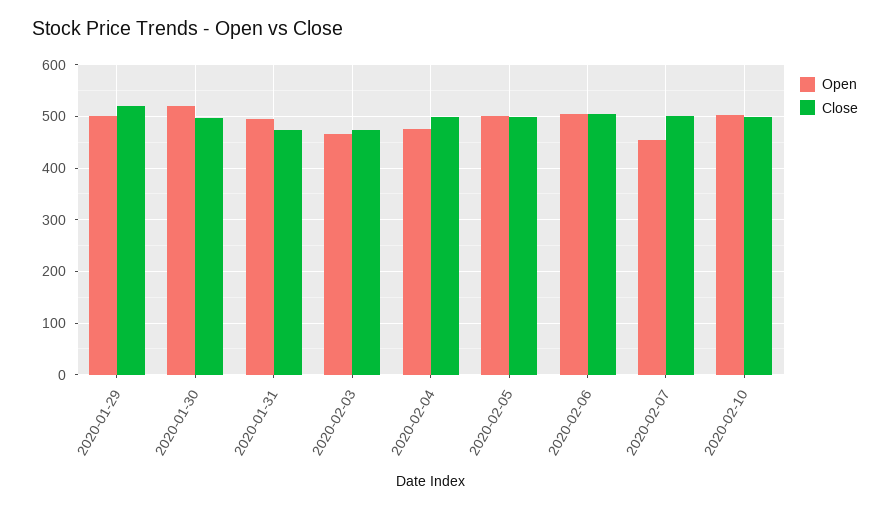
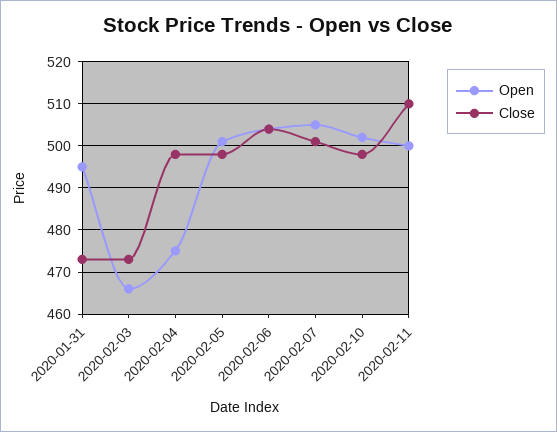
Open, 2020-01-29: 500 -> none
Close, 2020-01-29: 520 -> none
Open, 2020-01-30: 520 -> none
Close, 2020-01-30: 500 -> none
Open, 2020-02-07: 460 -> 505
Open, 2020-02-11: none -> 500
Close, 2020-02-11: none -> 510

